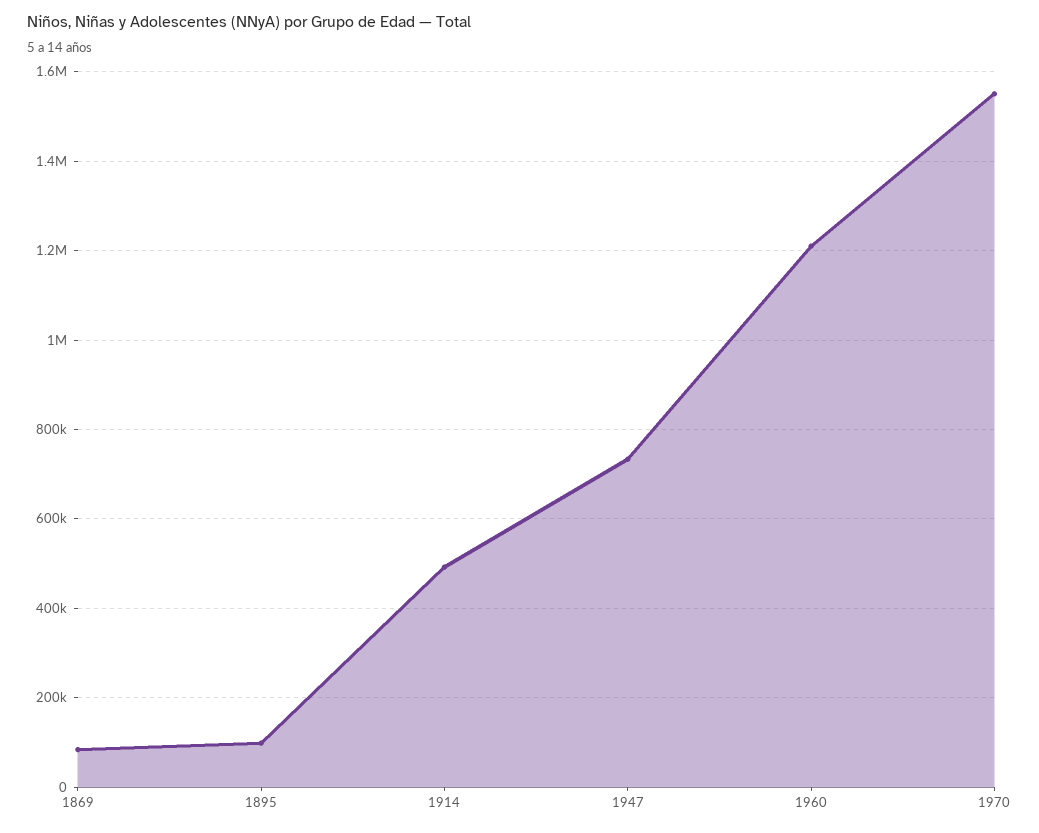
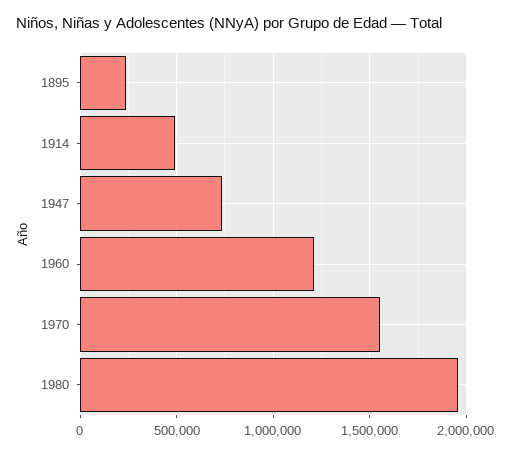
1869: 80000 -> none
1895: 100000 -> 250000
1980: none -> 1950000

